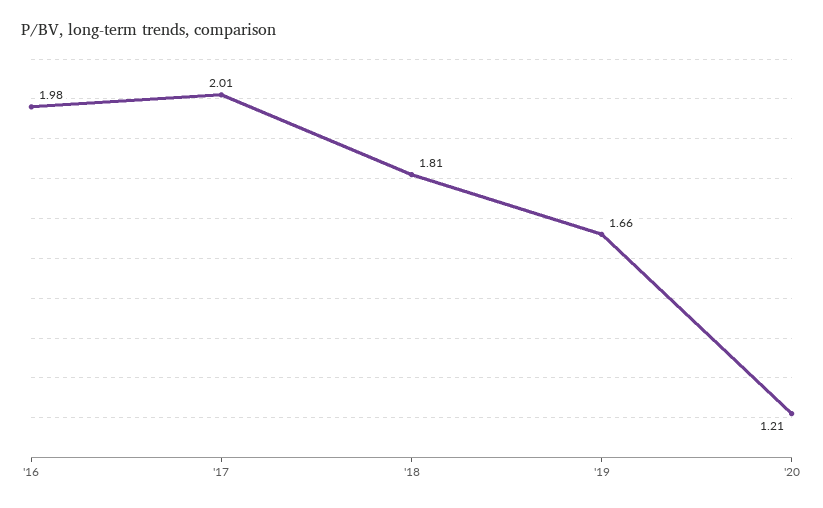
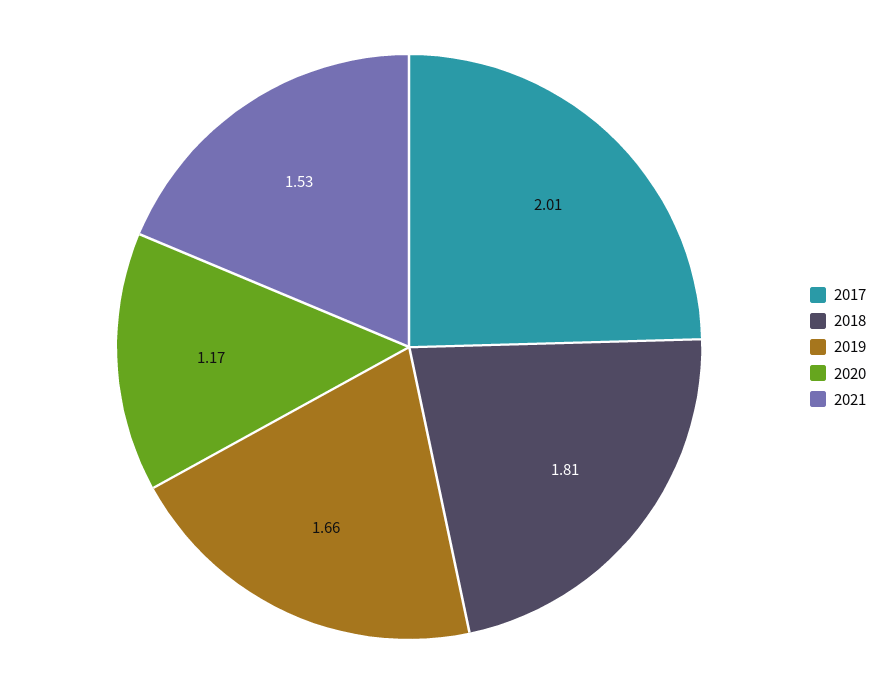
'16: 1.98 -> none
'20: 1.21 -> 1.17
2021: none -> 1.53

